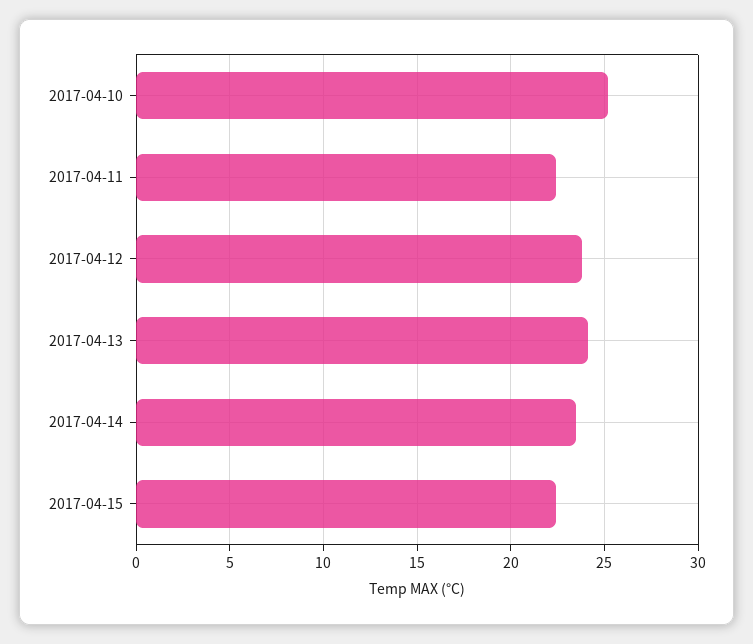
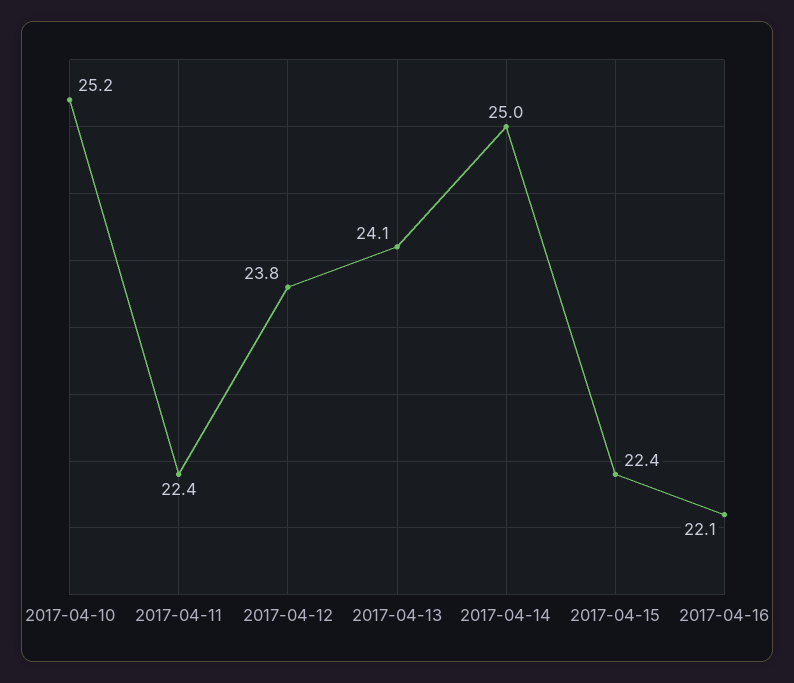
2017-04-14: 23.5 -> 25
2017-04-16: none -> 22.1

